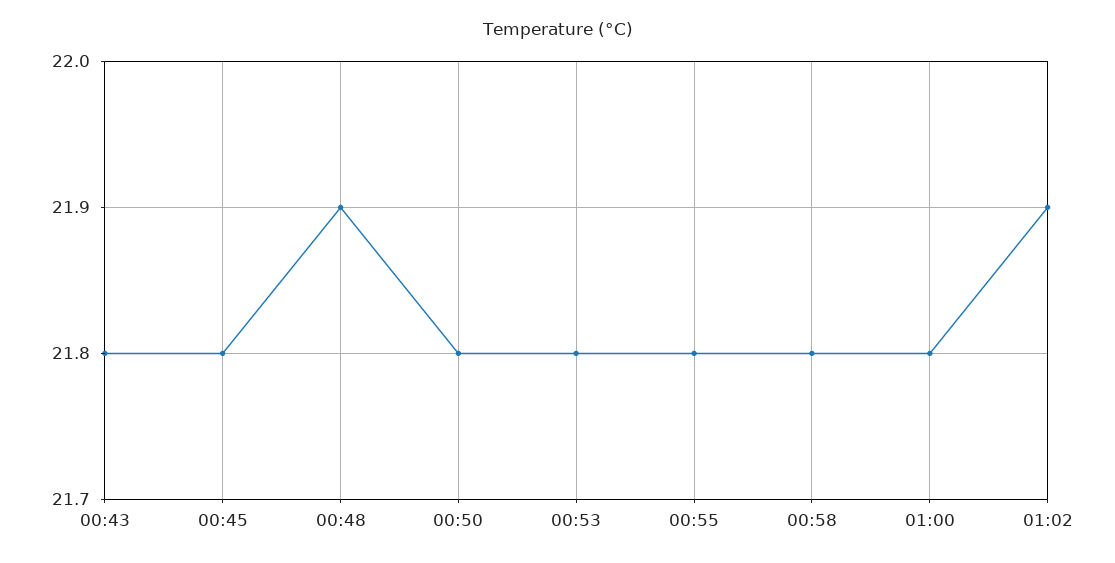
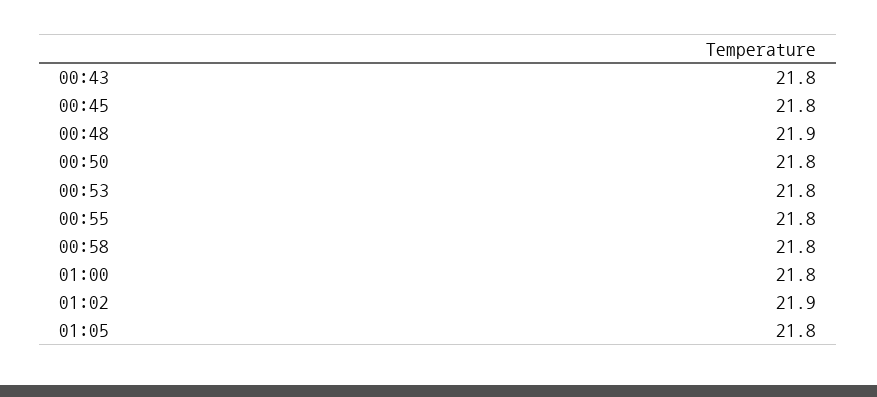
01:05: none -> 21.8

